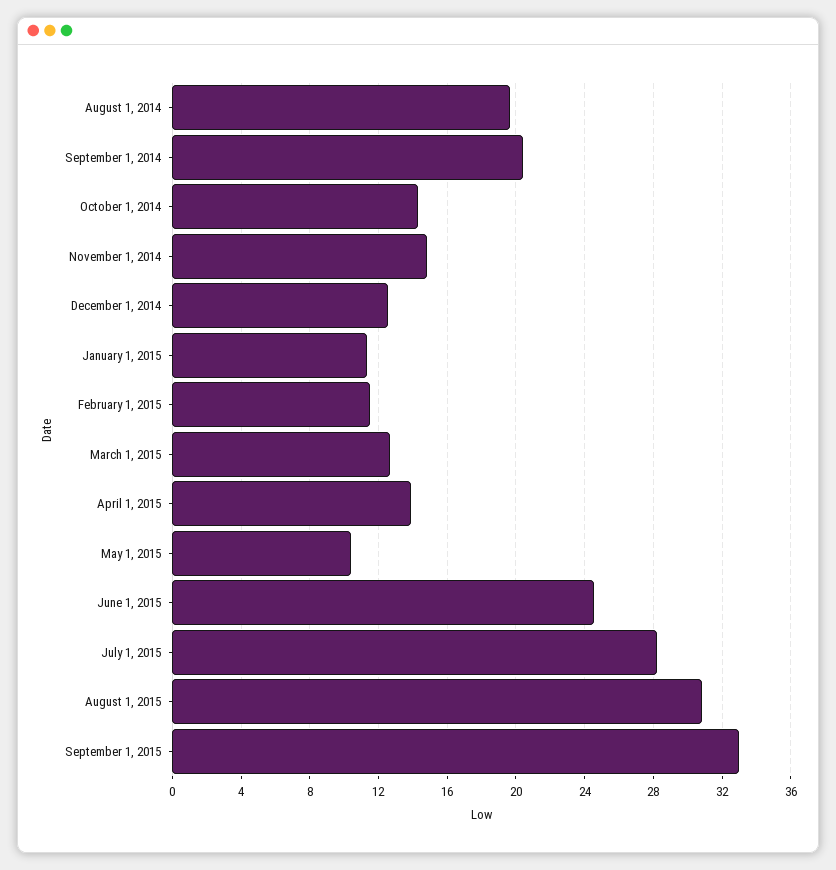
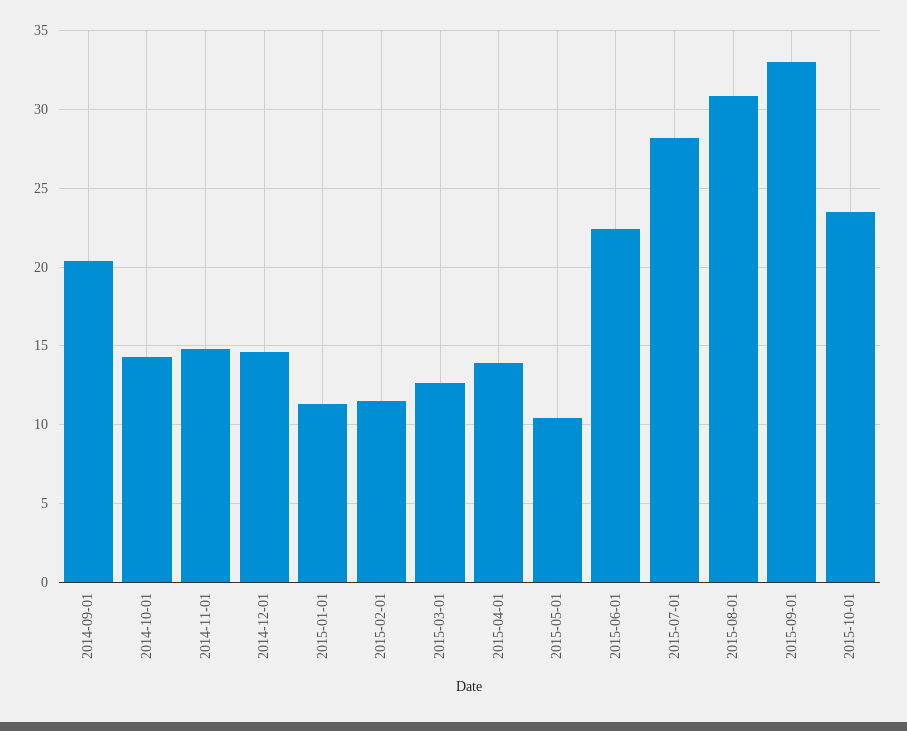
August 1, 2014: 19.5 -> none
December 1, 2014: 12.5 -> 14.5
June 1, 2015: 24.5 -> 22.5
2015-10-01: none -> 23.5

